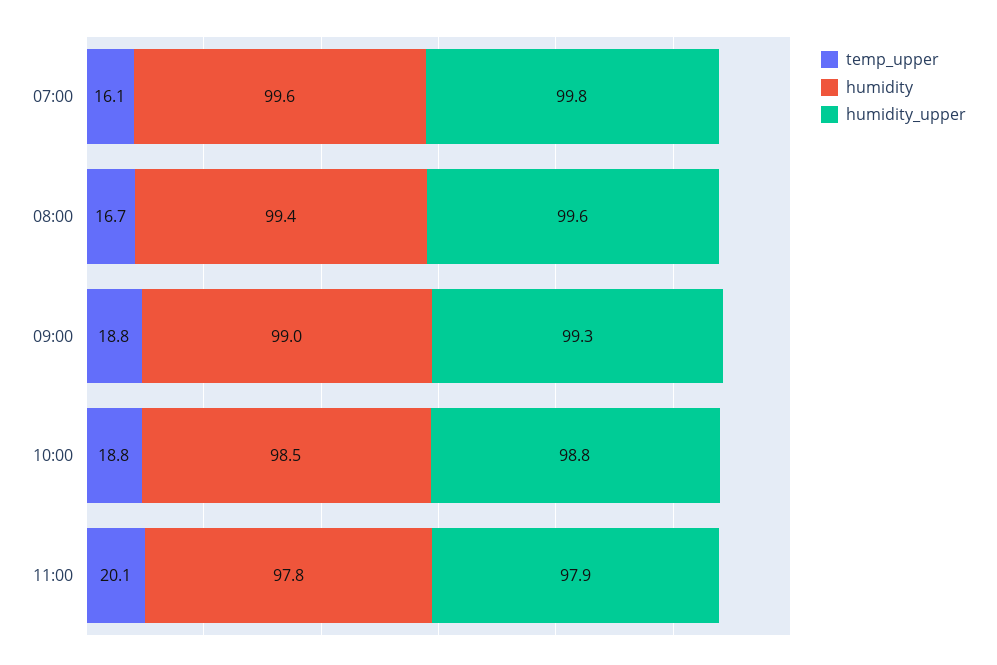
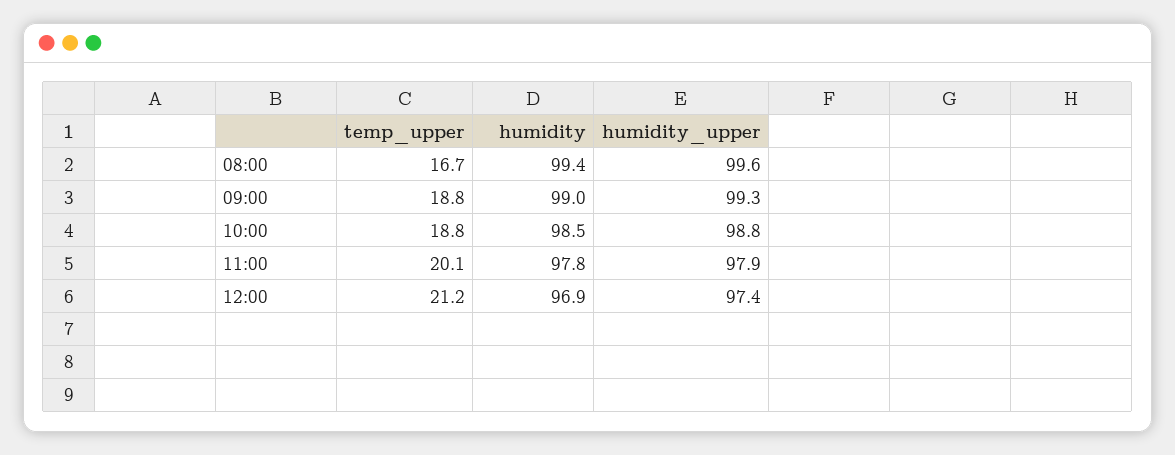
temp_upper, 07:00: 16.1 -> none
humidity, 07:00: 99.6 -> none
humidity_upper, 07:00: 99.8 -> none
temp_upper, 12:00: none -> 21.2
humidity, 12:00: none -> 96.9
humidity_upper, 12:00: none -> 97.4

